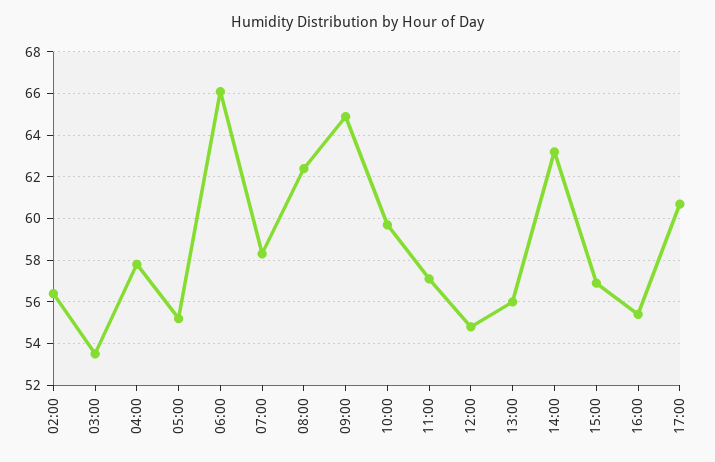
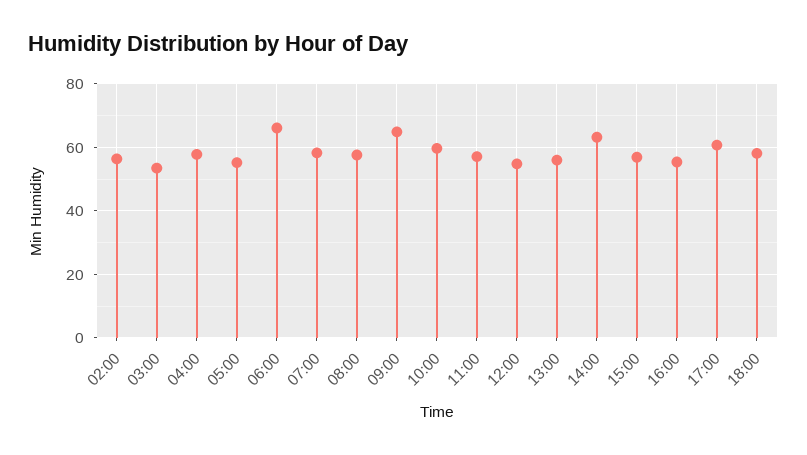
08:00: 62.5 -> 58
18:00: none -> 58

